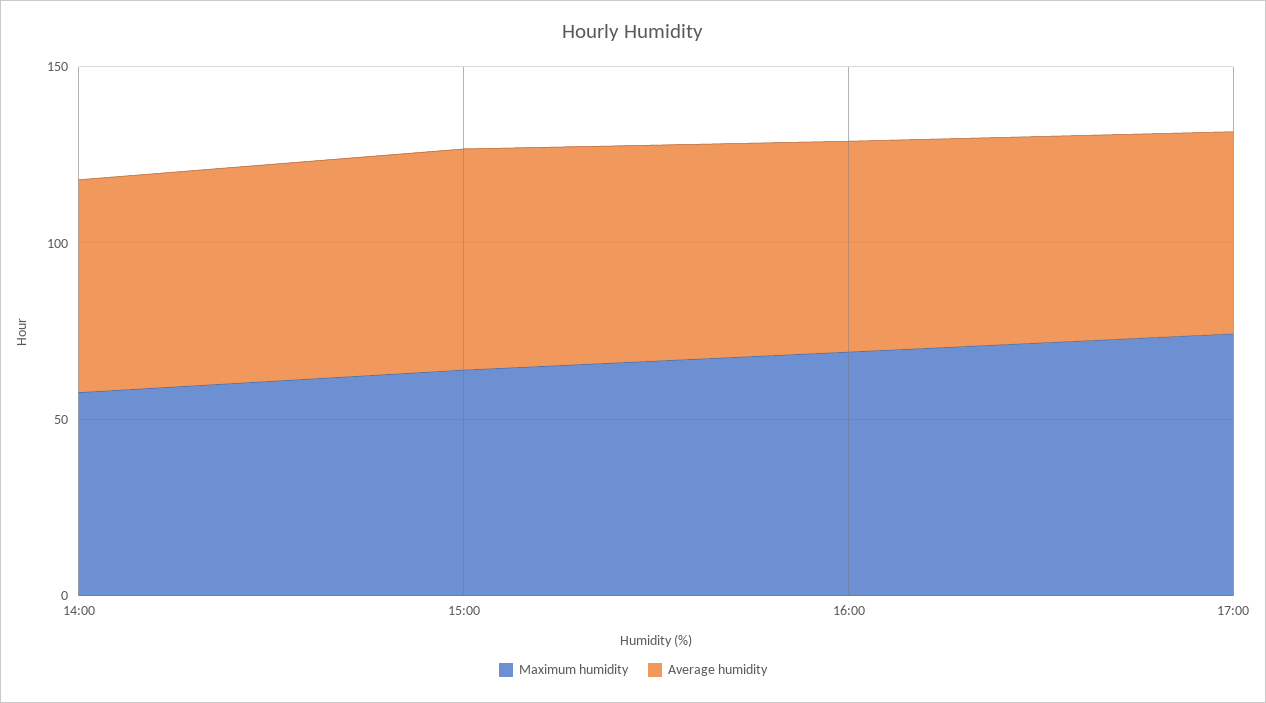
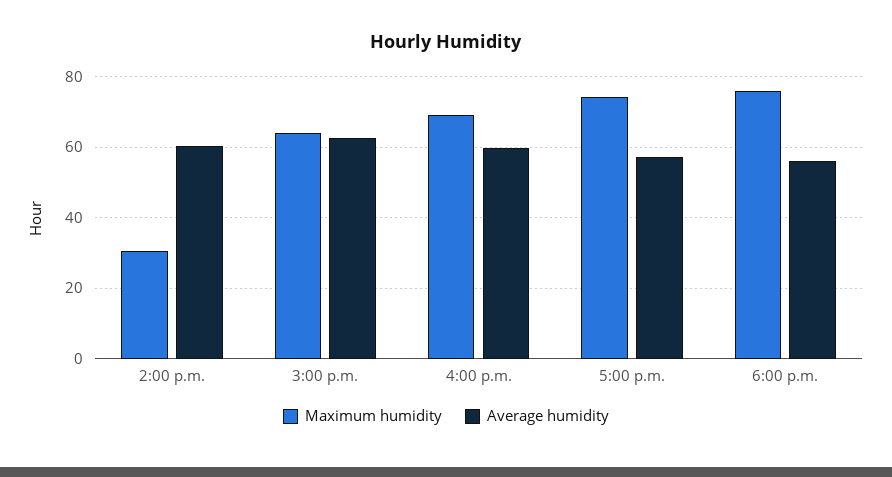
Maximum humidity, 14:00: 60 -> 30
Maximum humidity, 6:00 p.m.: none -> 76
Average humidity, 6:00 p.m.: none -> 56

